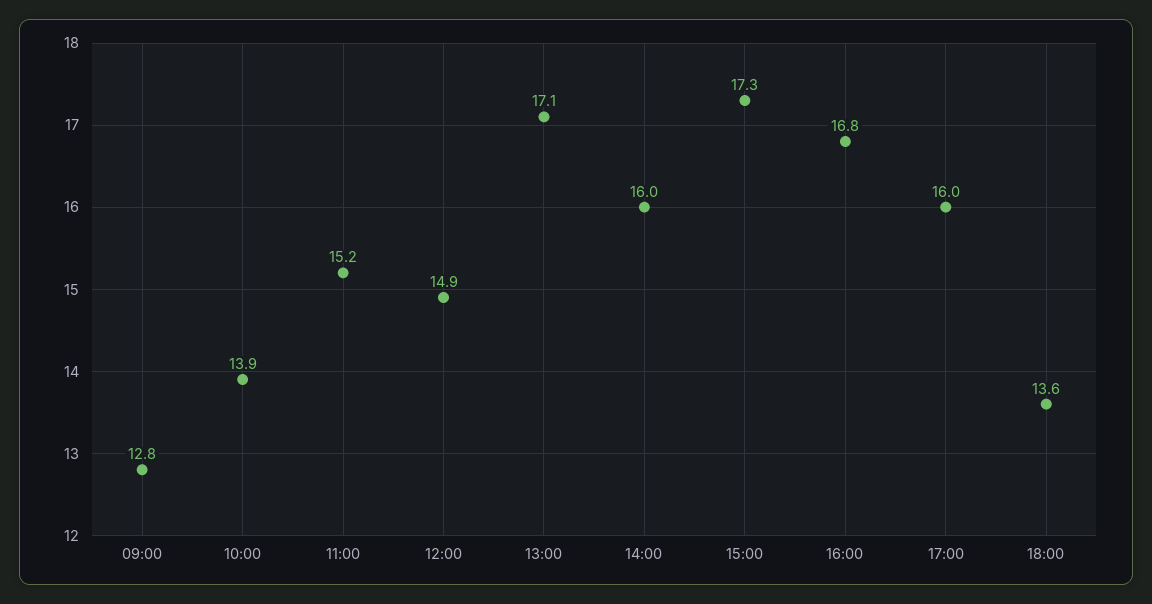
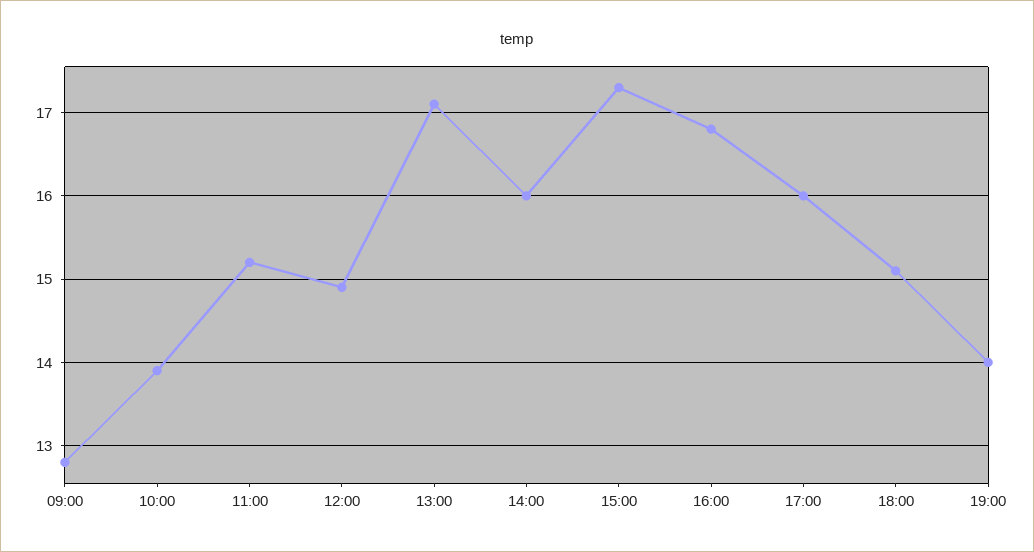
18:00: 13.6 -> 15.1
19:00: none -> 14

